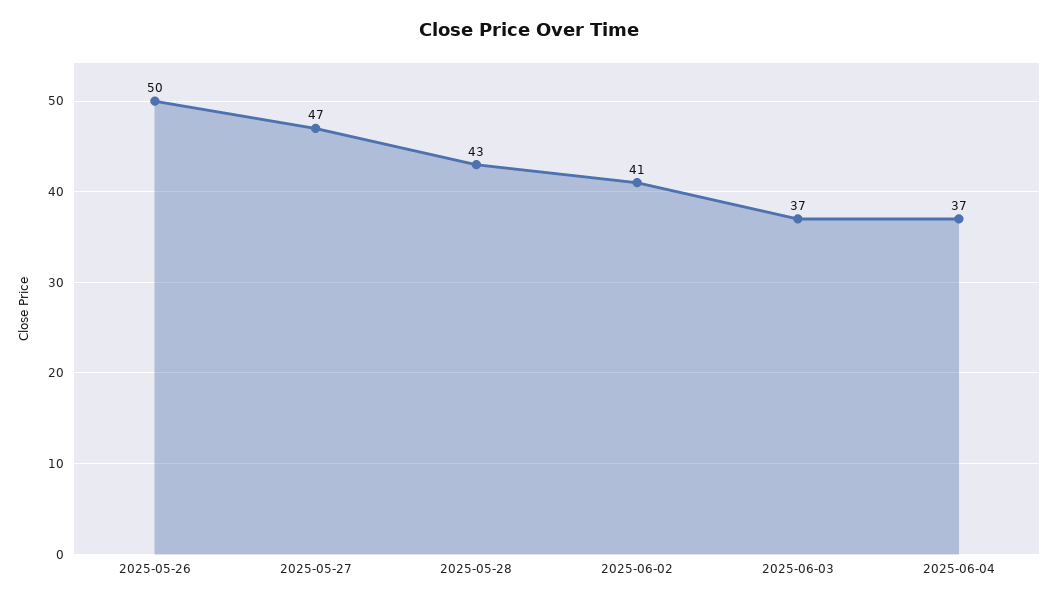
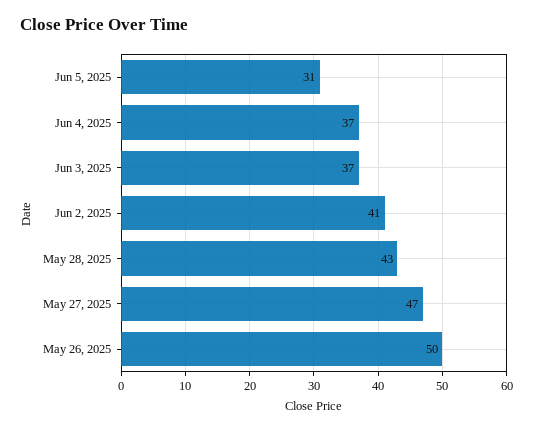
Jun 5, 2025: none -> 31

